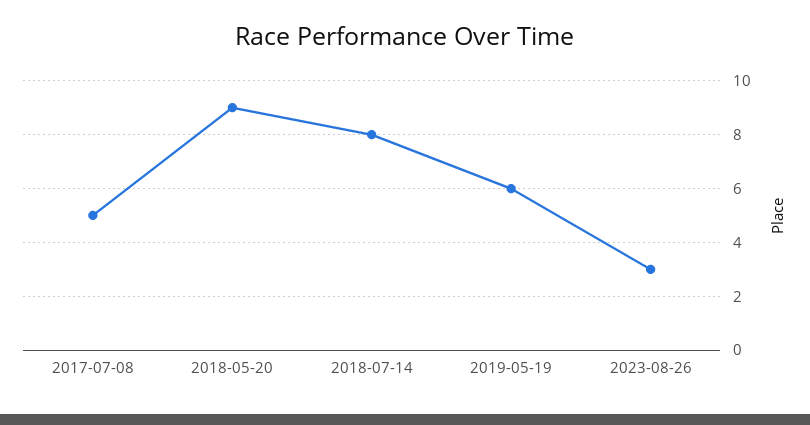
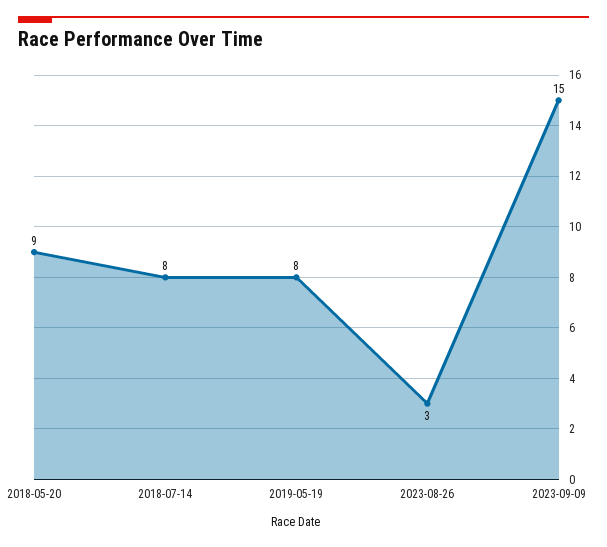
2017-07-08: 5 -> none
2019-05-19: 6 -> 8
2023-09-09: none -> 15

